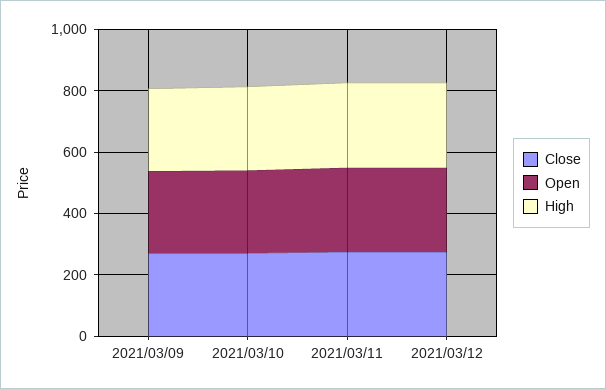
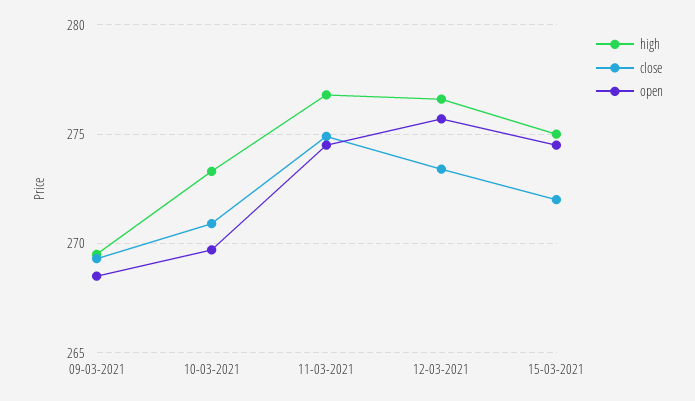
High, 15-03-2021: none -> 275
Close, 15-03-2021: none -> 272
Open, 15-03-2021: none -> 274.5

